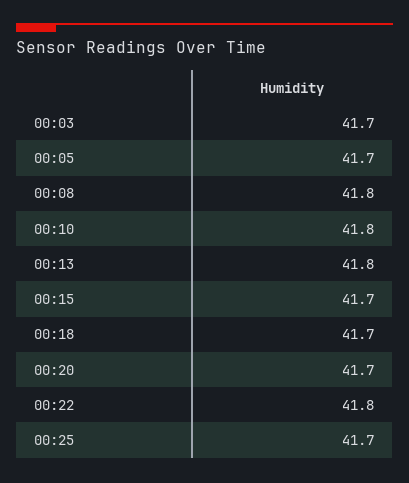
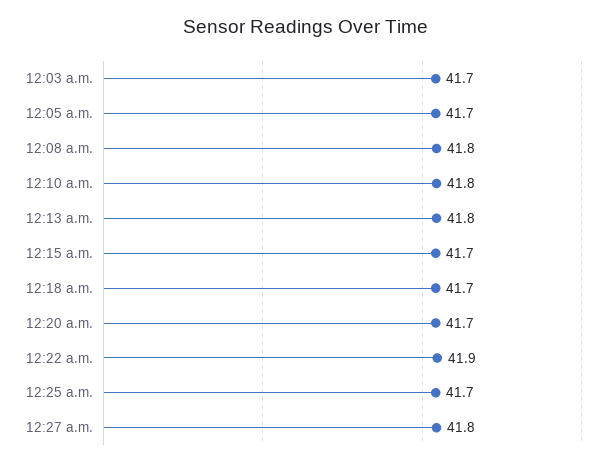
00:22: 41.8 -> 41.9
12:27 a.m.: none -> 41.8

